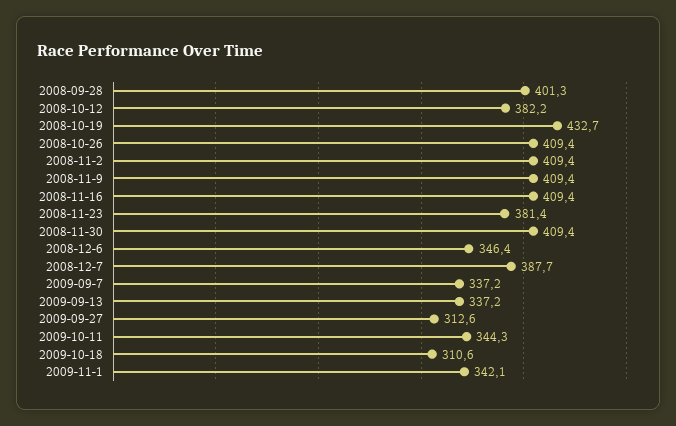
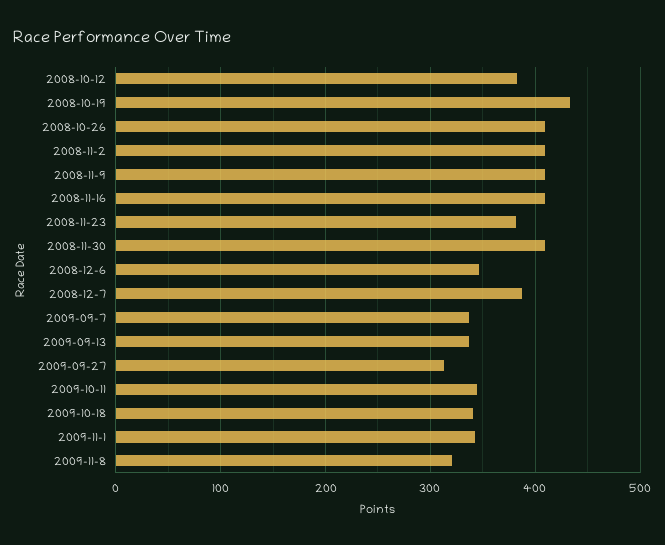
2008-09-28: 401.3 -> none
2009-10-18: 310.6 -> 340
2009-11-8: none -> 320

